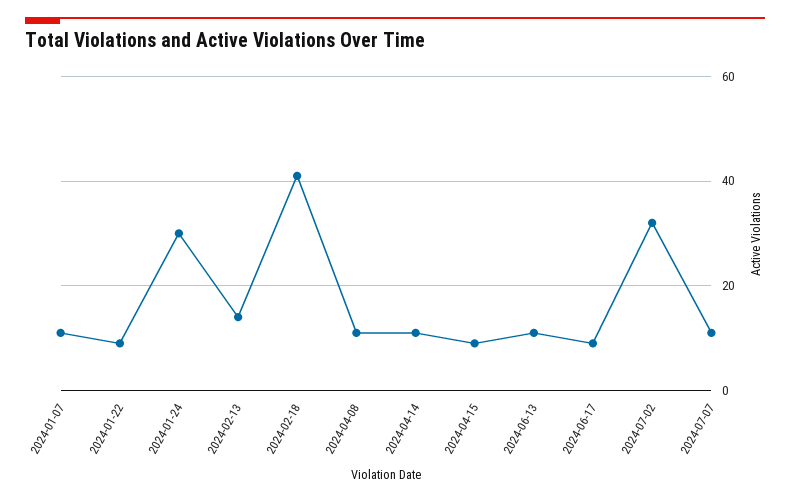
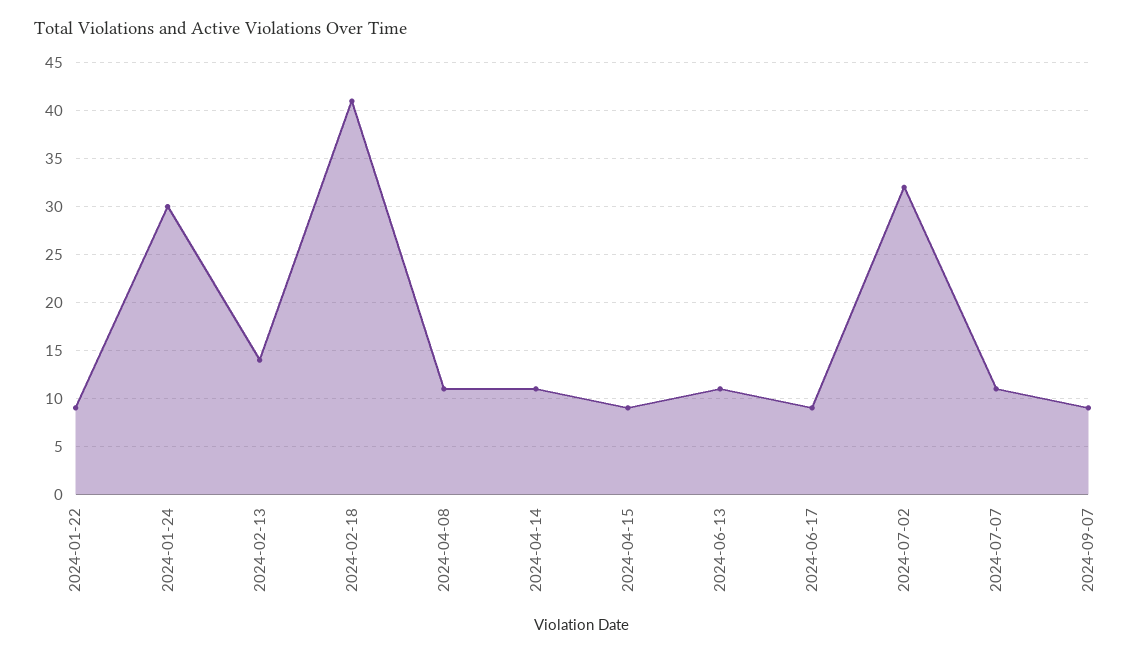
2024-01-07: 10 -> none
2024-09-07: none -> 9

